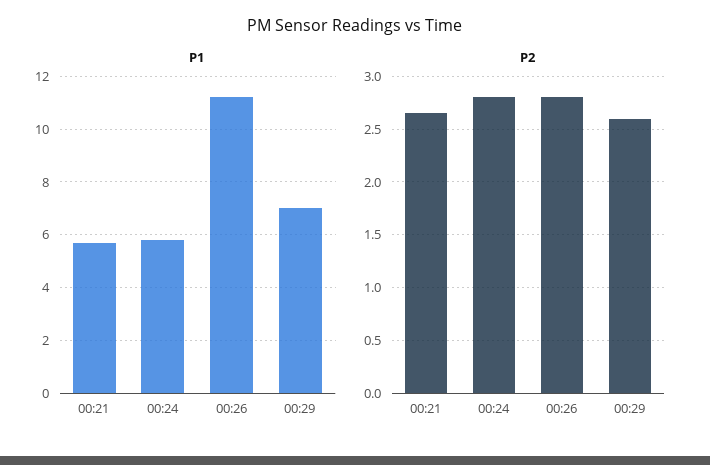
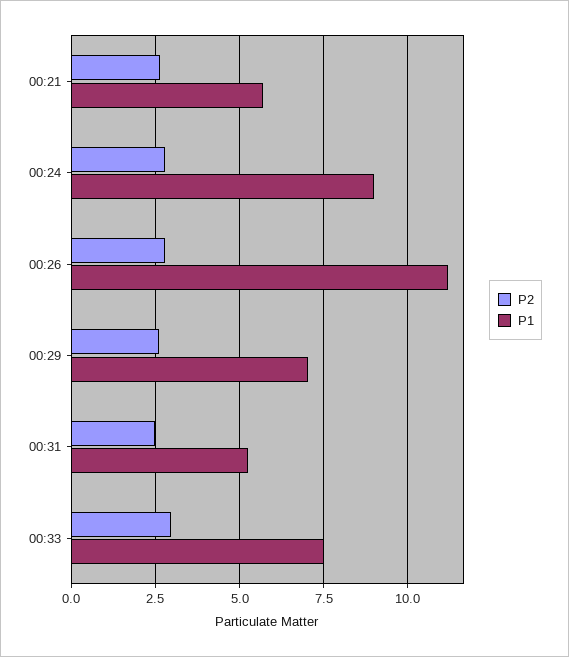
P1, 00:24: 5.75 -> 9
P2, 00:31: none -> 2.5
P1, 00:31: none -> 5.25
P2, 00:33: none -> 3
P1, 00:33: none -> 7.5

